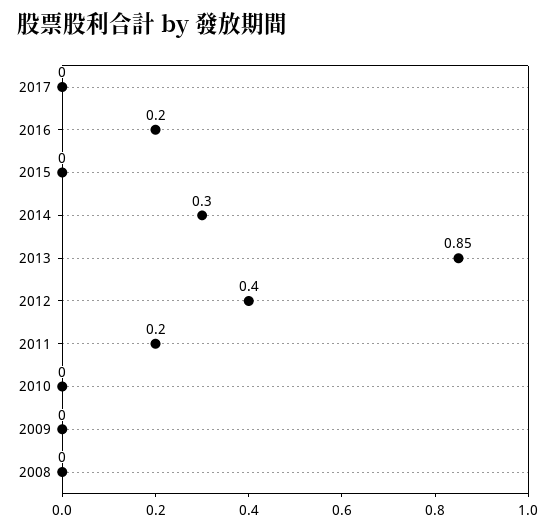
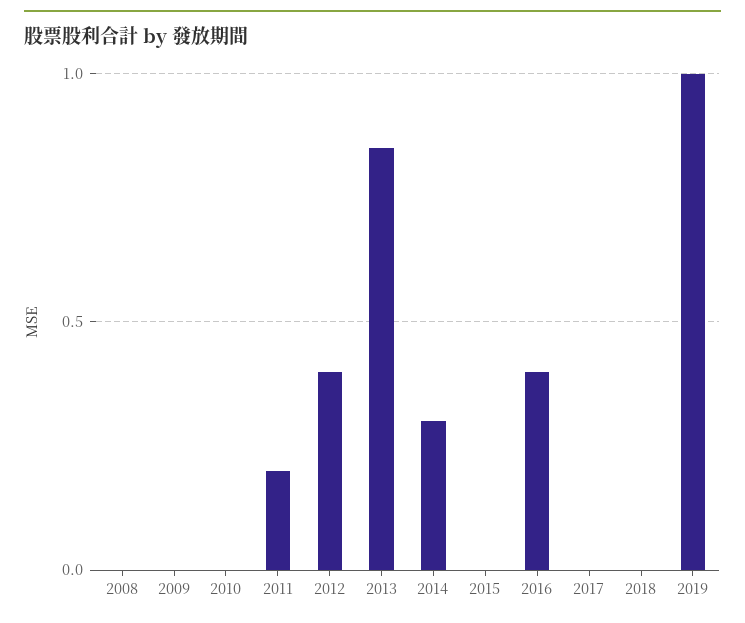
2016: 0.2 -> 0.4
2018: none -> 0
2019: none -> 1

